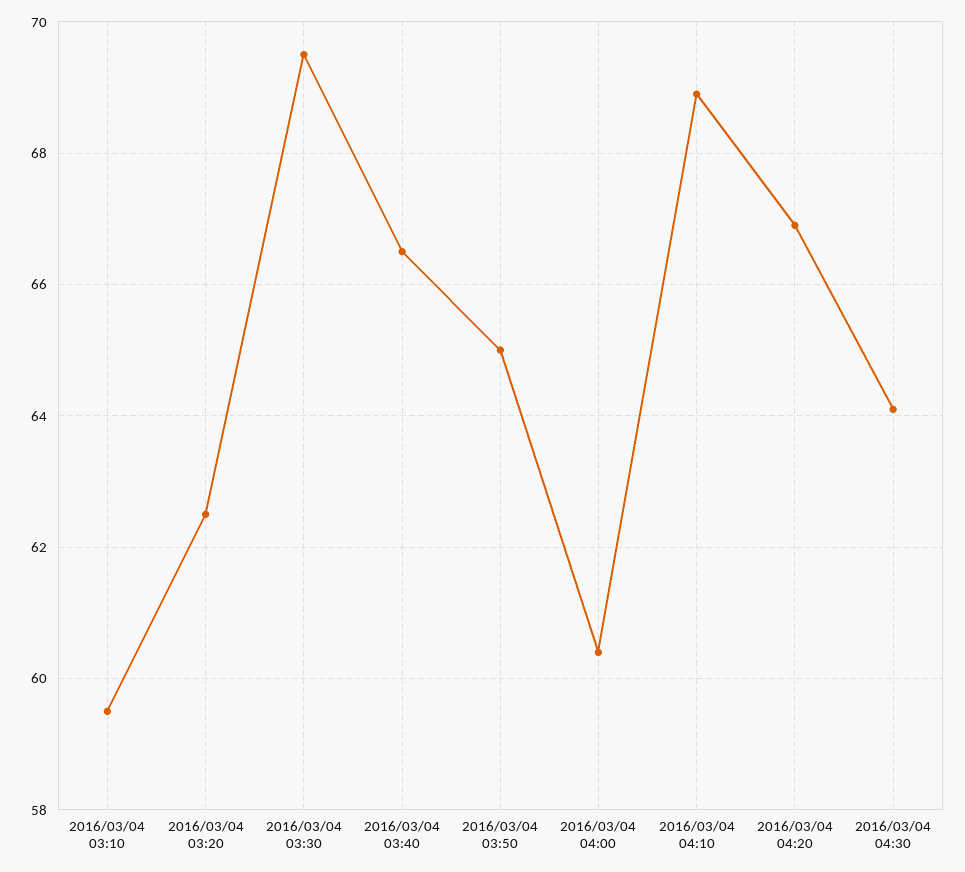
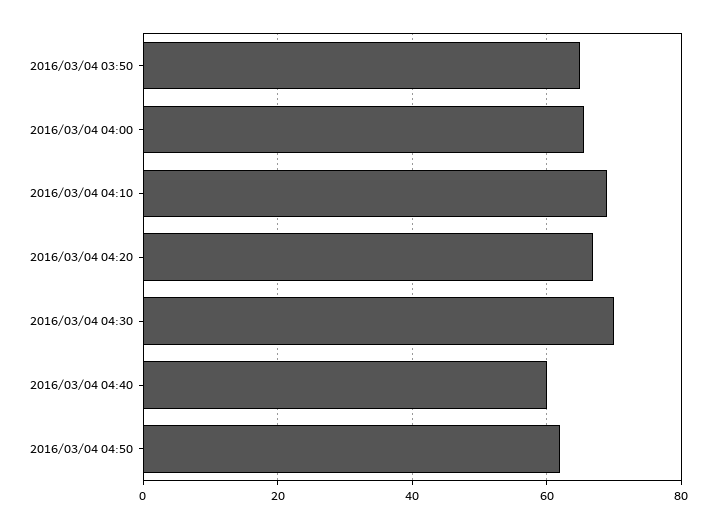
2016/03/04 03:10: 59.5 -> none
2016/03/04 03:20: 62.5 -> none
2016/03/04 03:30: 69.5 -> none
2016/03/04 03:40: 66.5 -> none
2016/03/04 04:00: 60.5 -> 66
2016/03/04 04:30: 64 -> 70
2016/03/04 04:40: none -> 60
2016/03/04 04:50: none -> 62

